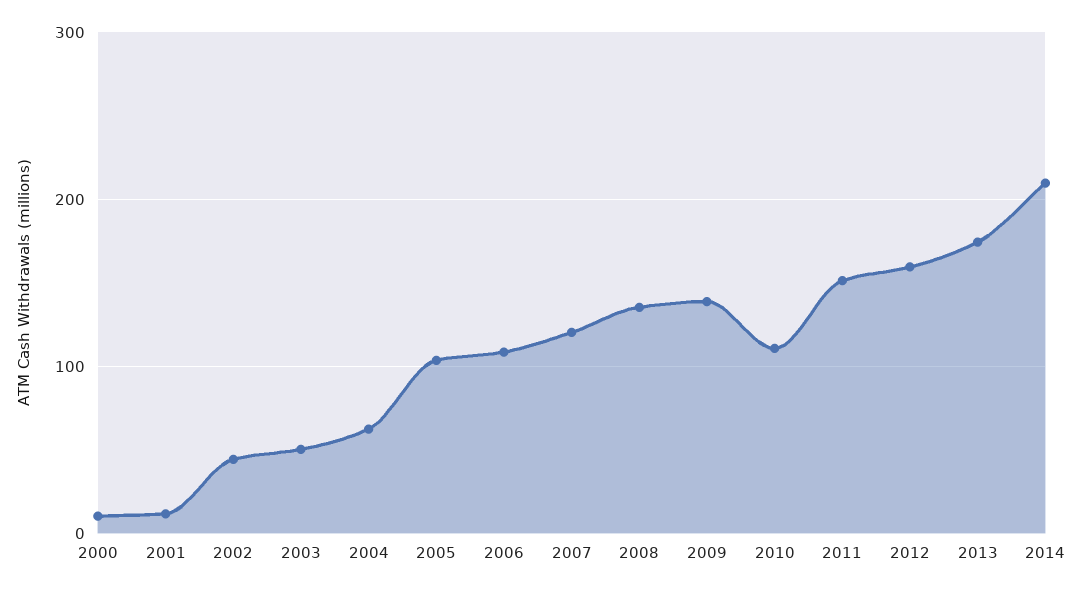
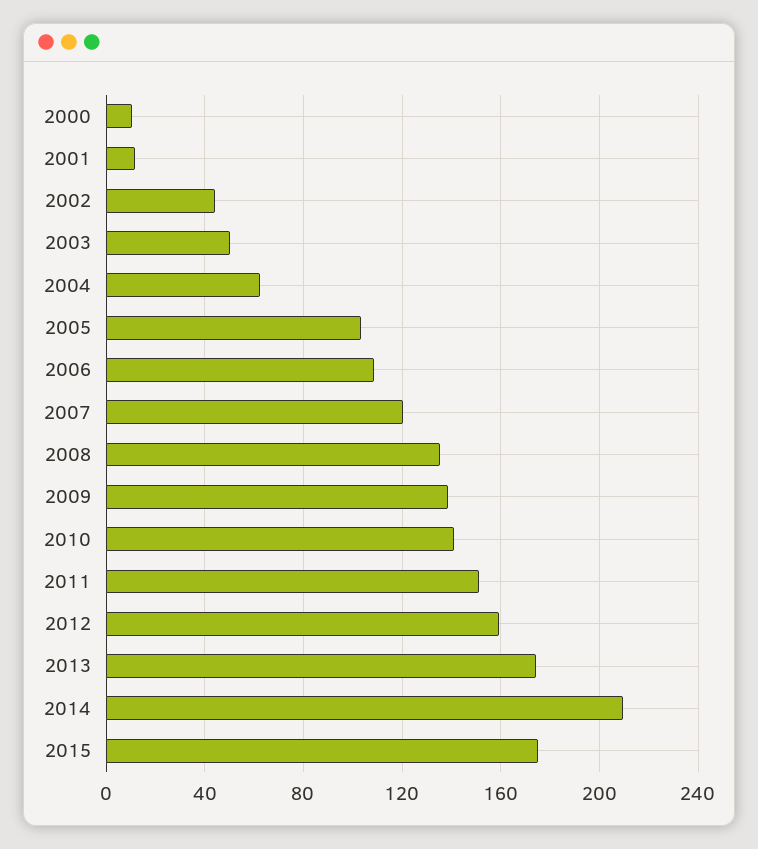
2010: 110 -> 140
2015: none -> 175

